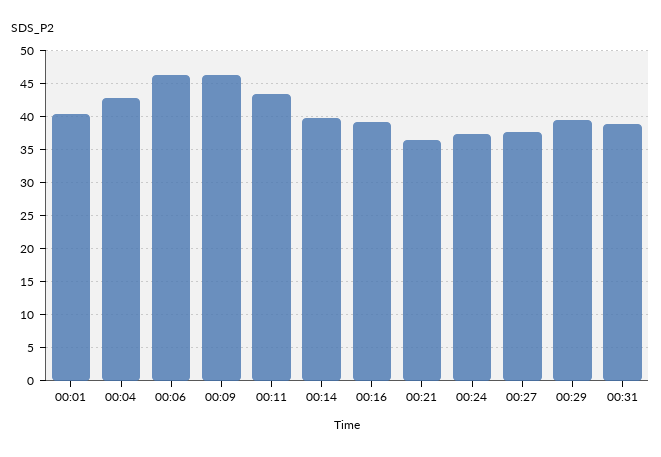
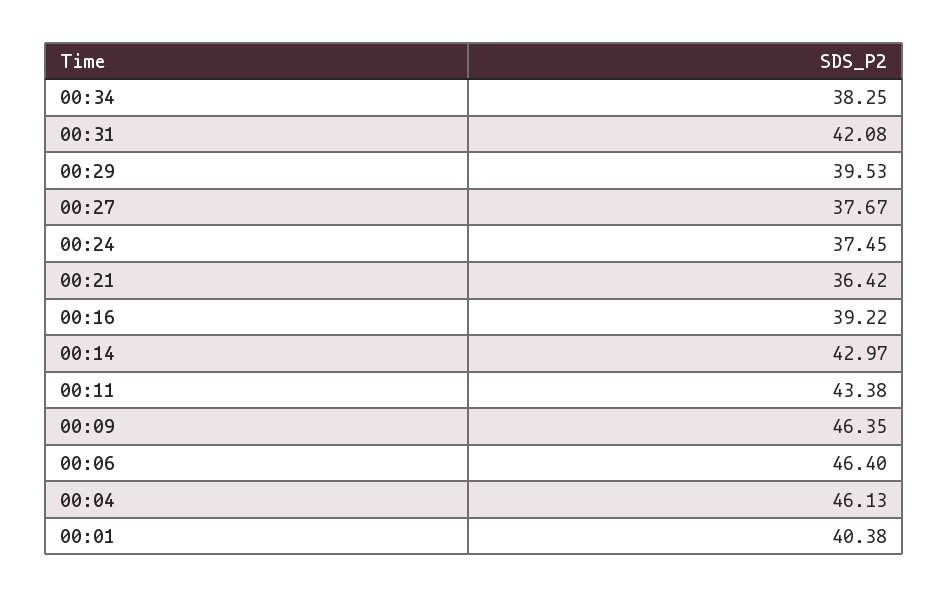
00:04: 43 -> 46.13
00:14: 40 -> 42.97
00:31: 39 -> 42.08
00:34: none -> 38.25

